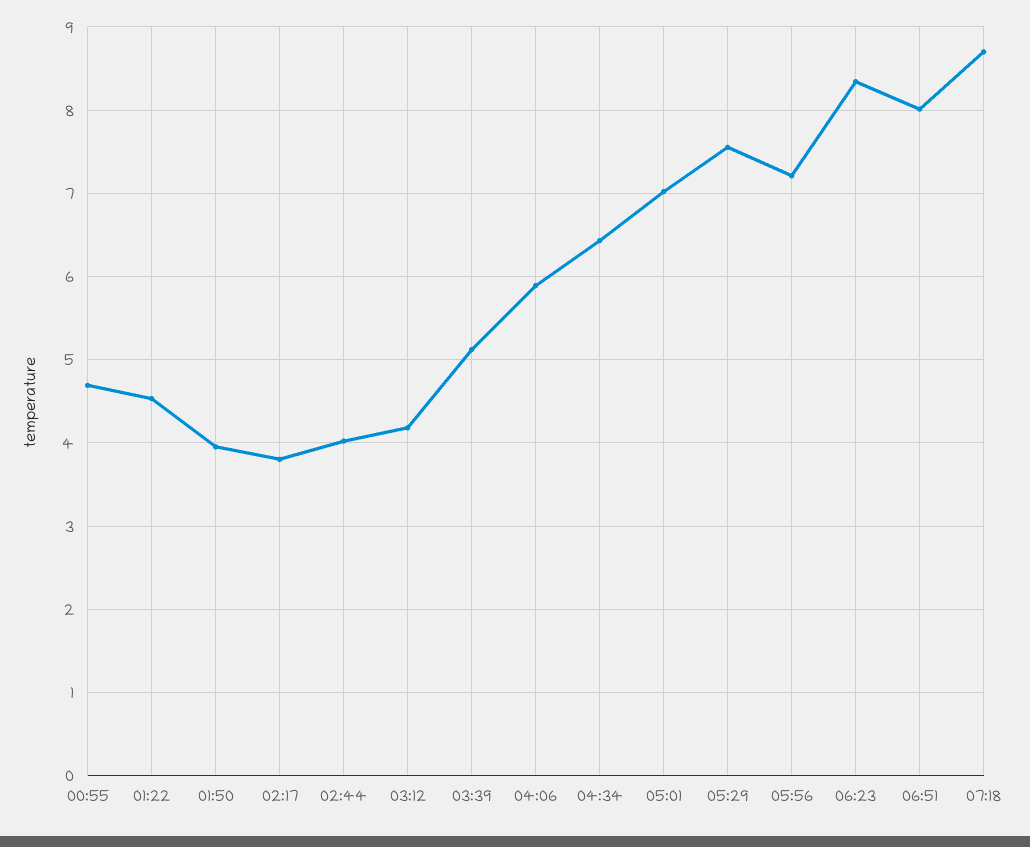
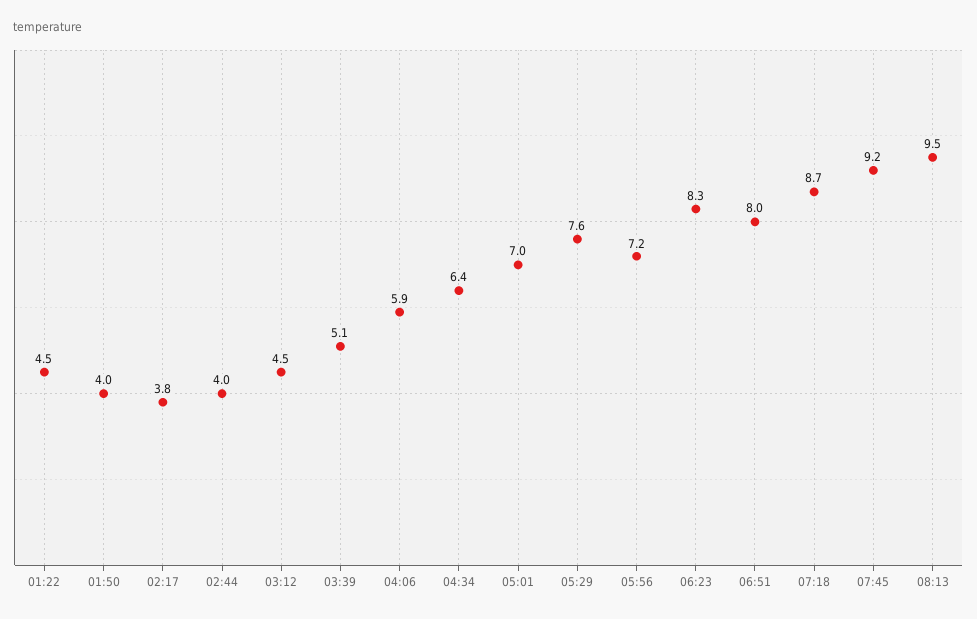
00:55: 4.7 -> none
03:12: 4.2 -> 4.5
07:45: none -> 9.2
08:13: none -> 9.5

